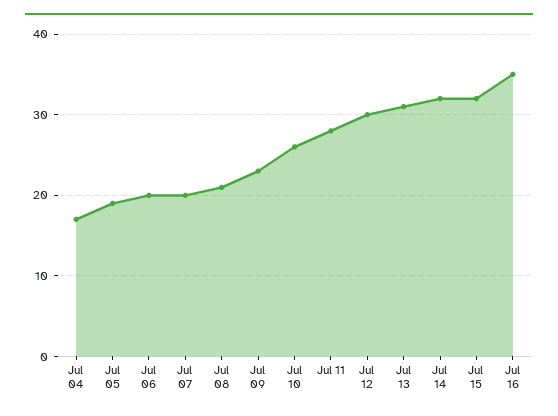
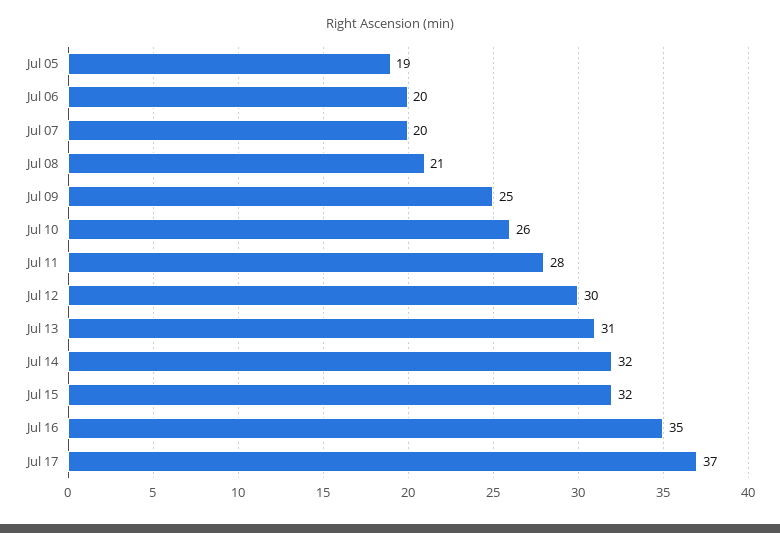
Jul 04: 17 -> none
Jul 09: 23 -> 25
Jul 17: none -> 37

